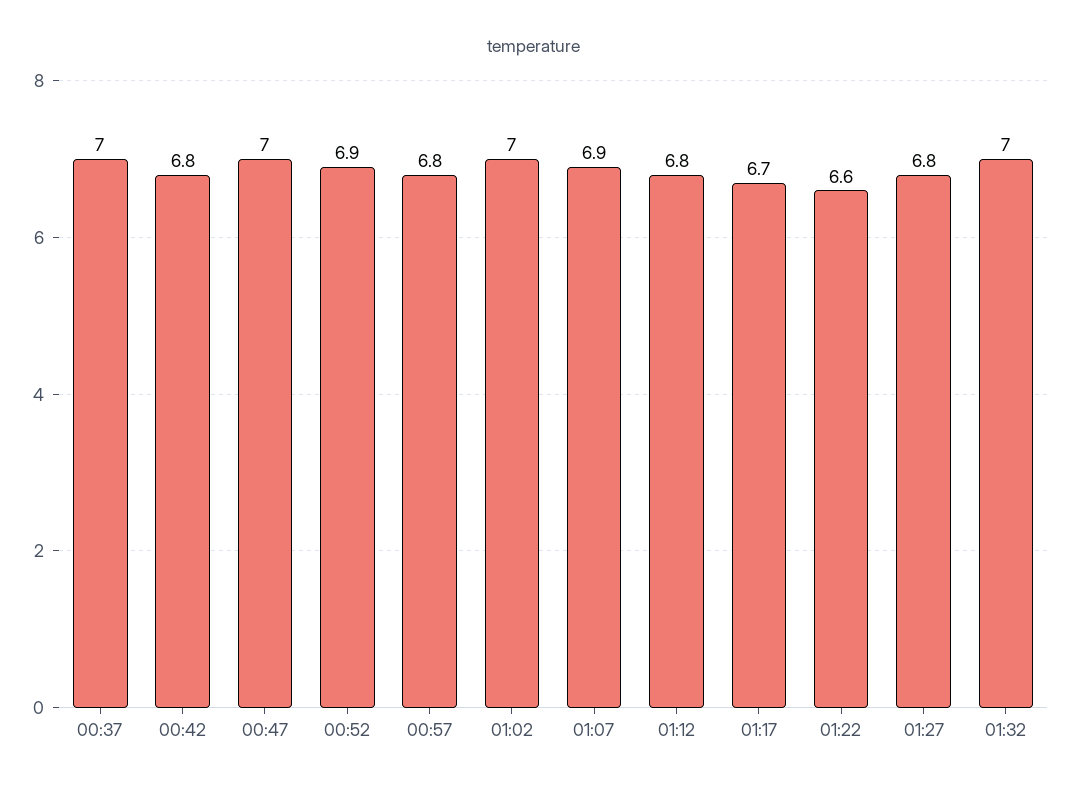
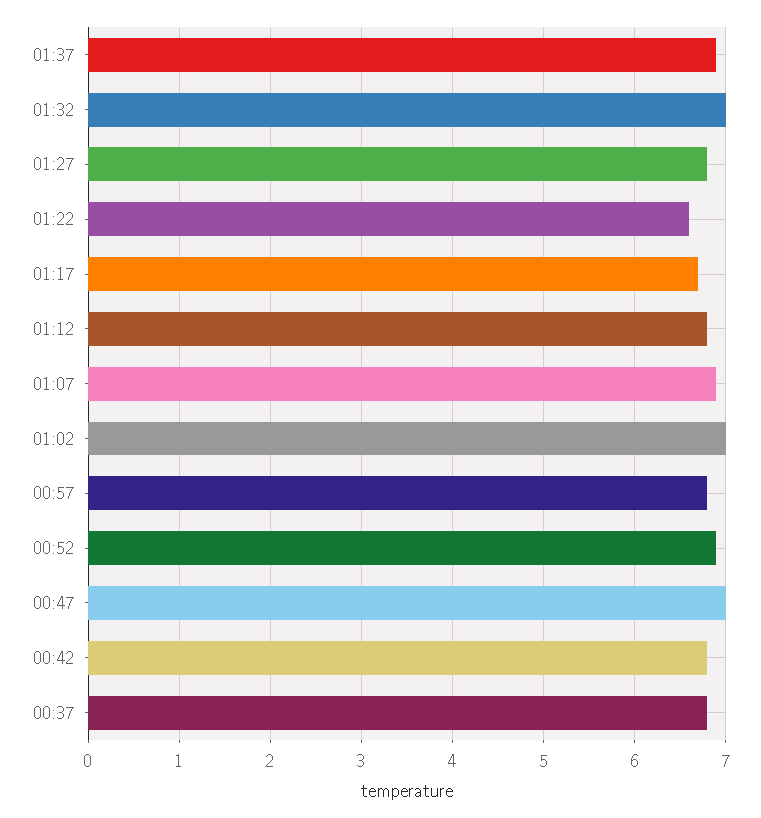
00:37: 7 -> 6.8
01:37: none -> 6.9

